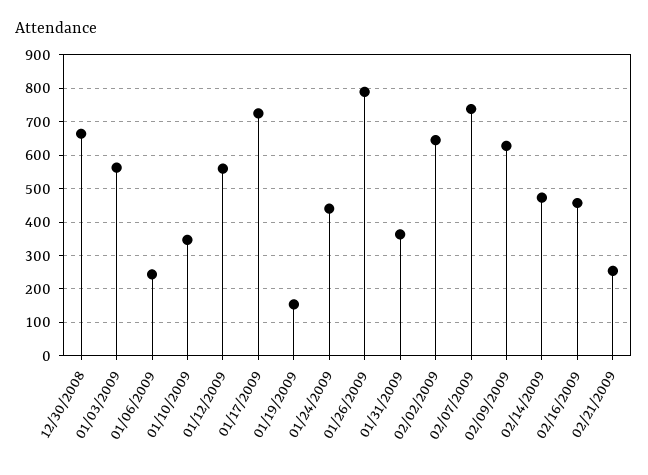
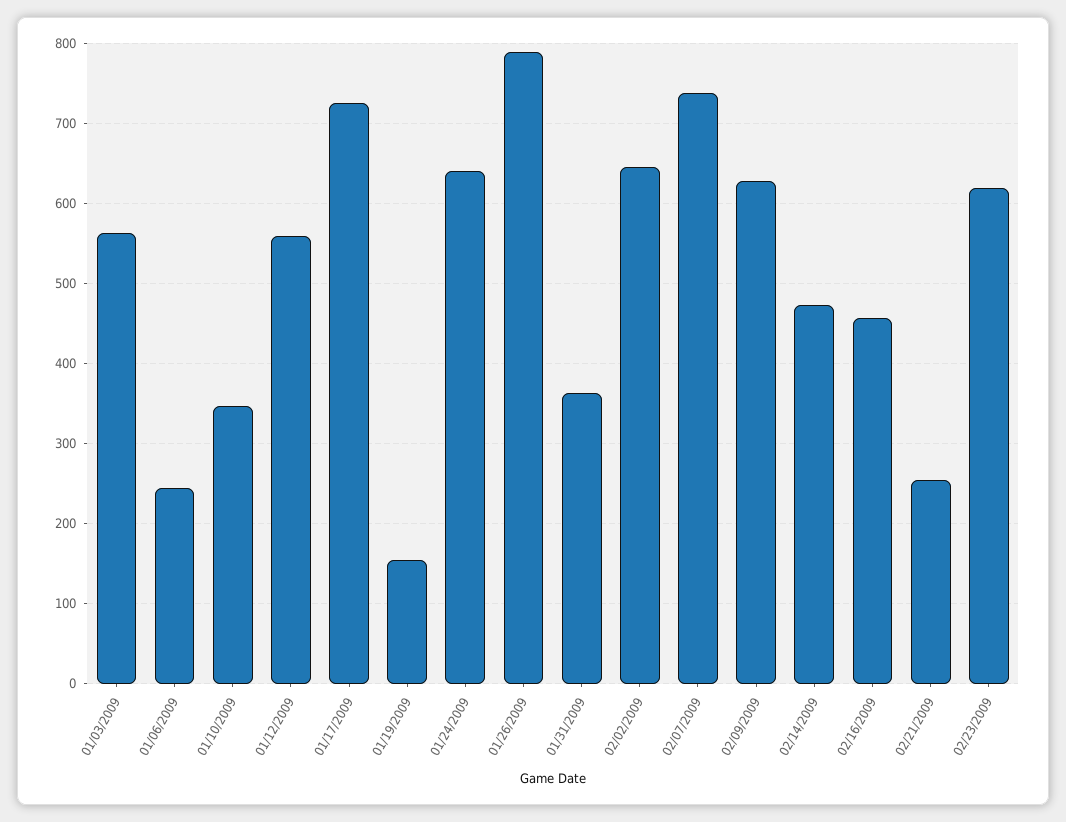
12/30/2008: 660 -> none
01/24/2009: 440 -> 640
02/23/2009: none -> 620

